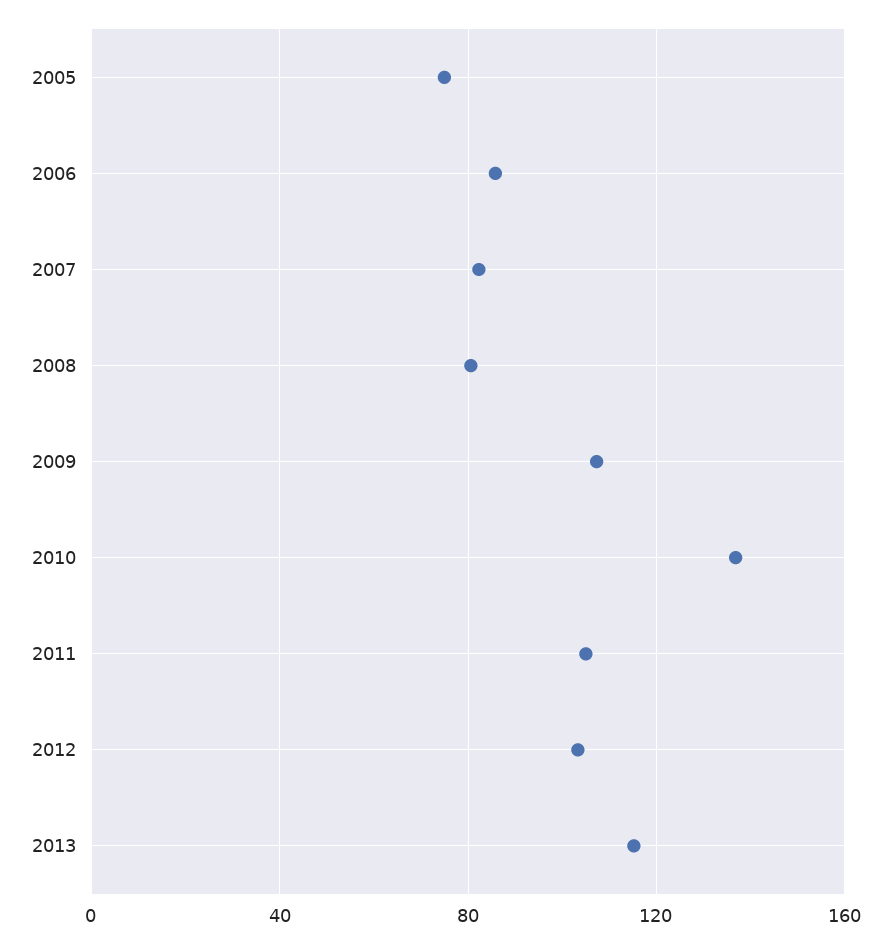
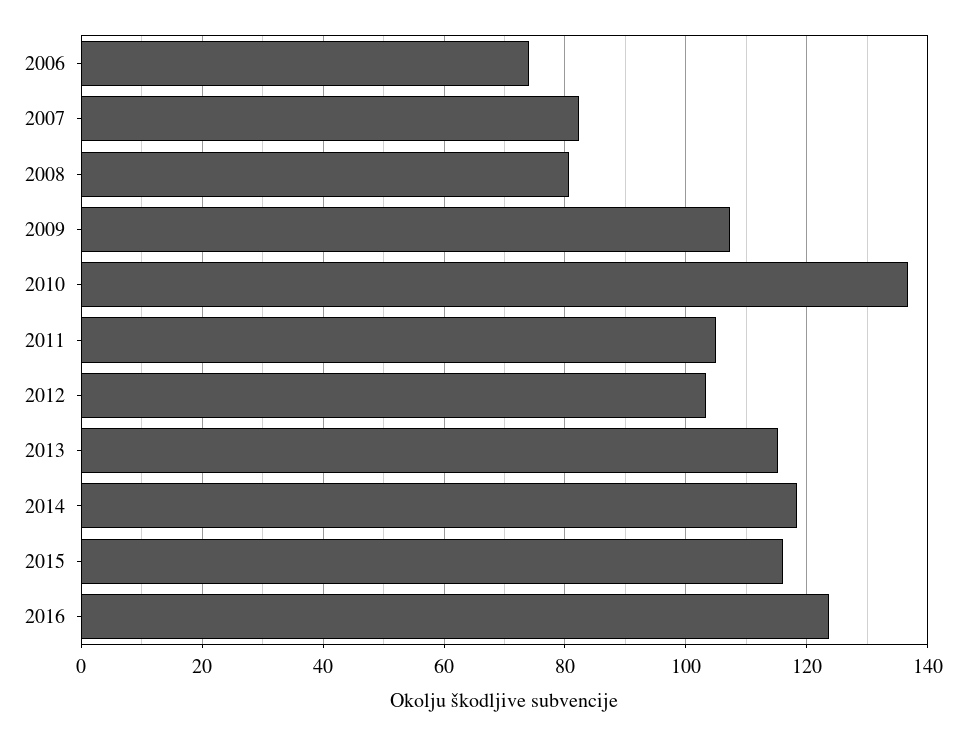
2005: 75 -> none
2006: 85 -> 74
2014: none -> 118
2015: none -> 116
2016: none -> 124

